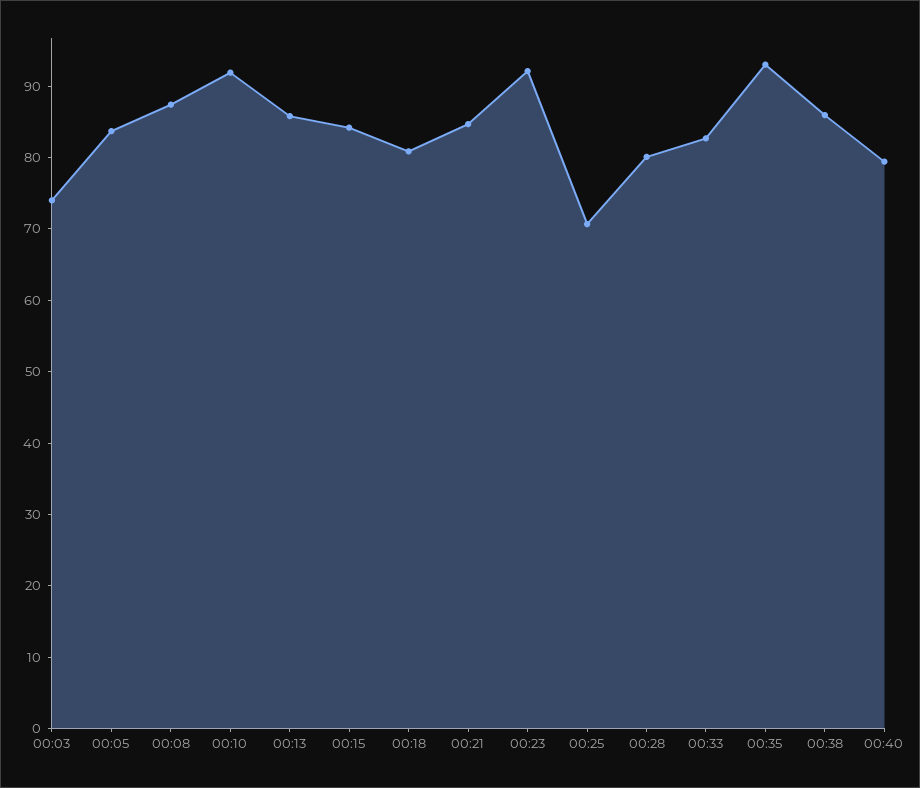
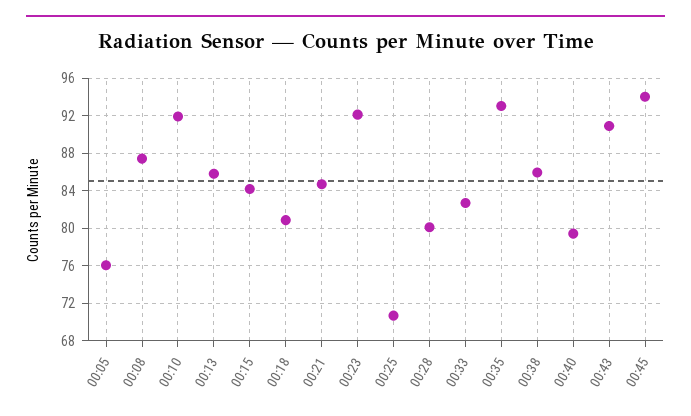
00:03: 74 -> none
00:05: 84 -> 76
00:43: none -> 91
00:45: none -> 94

